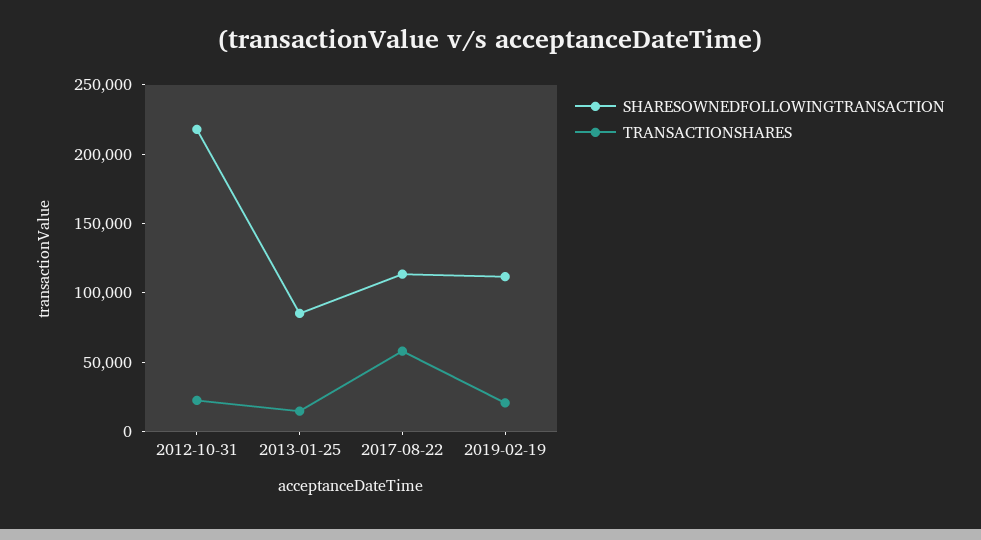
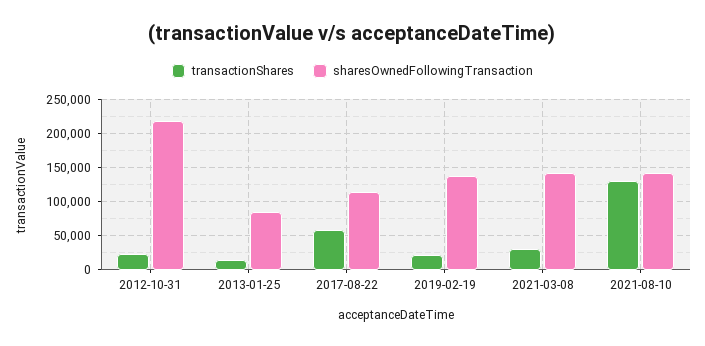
SHARESOWNEDFOLLOWINGTRANSACTION, 2019-02-19: 110000 -> 140000
TRANSACTIONSHARES, 2021-03-08: none -> 30000
SHARESOWNEDFOLLOWINGTRANSACTION, 2021-03-08: none -> 140000
TRANSACTIONSHARES, 2021-08-10: none -> 130000
SHARESOWNEDFOLLOWINGTRANSACTION, 2021-08-10: none -> 140000

